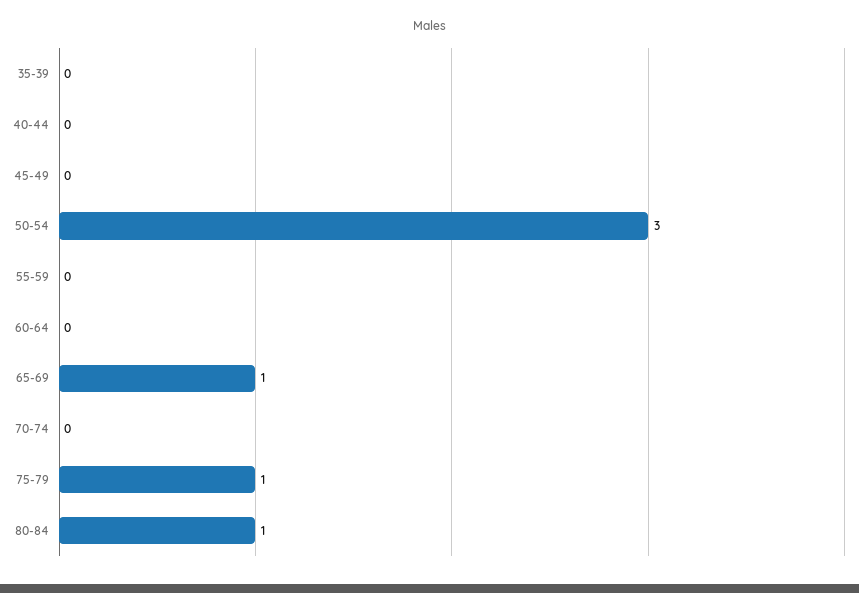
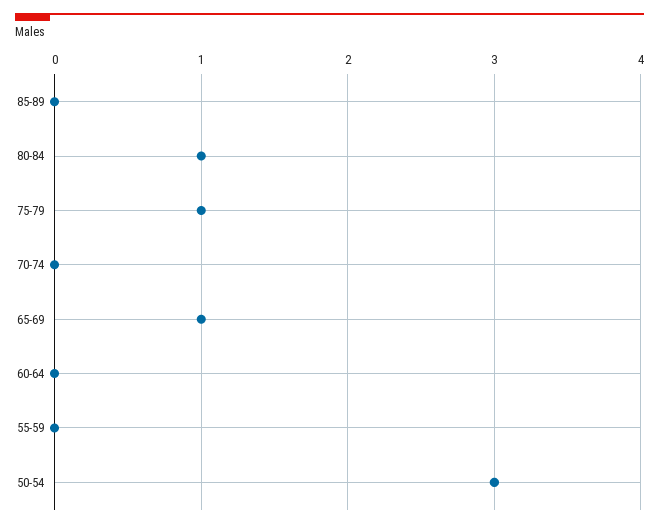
35-39: 0 -> none
40-44: 0 -> none
45-49: 0 -> none
85-89: none -> 0

